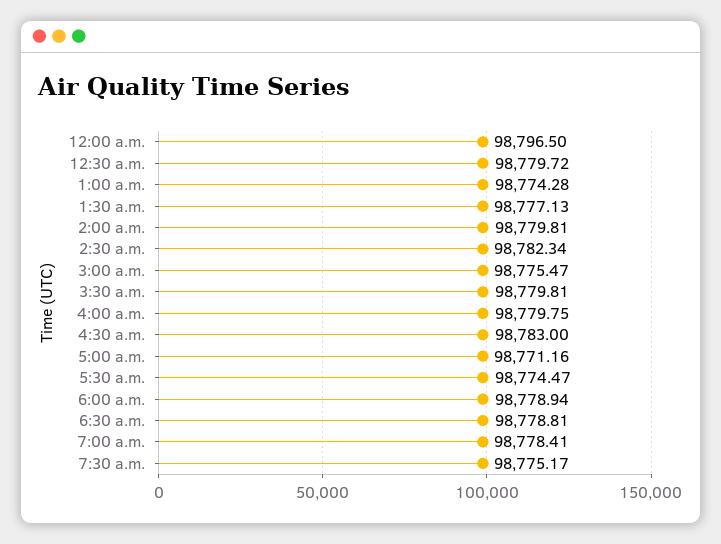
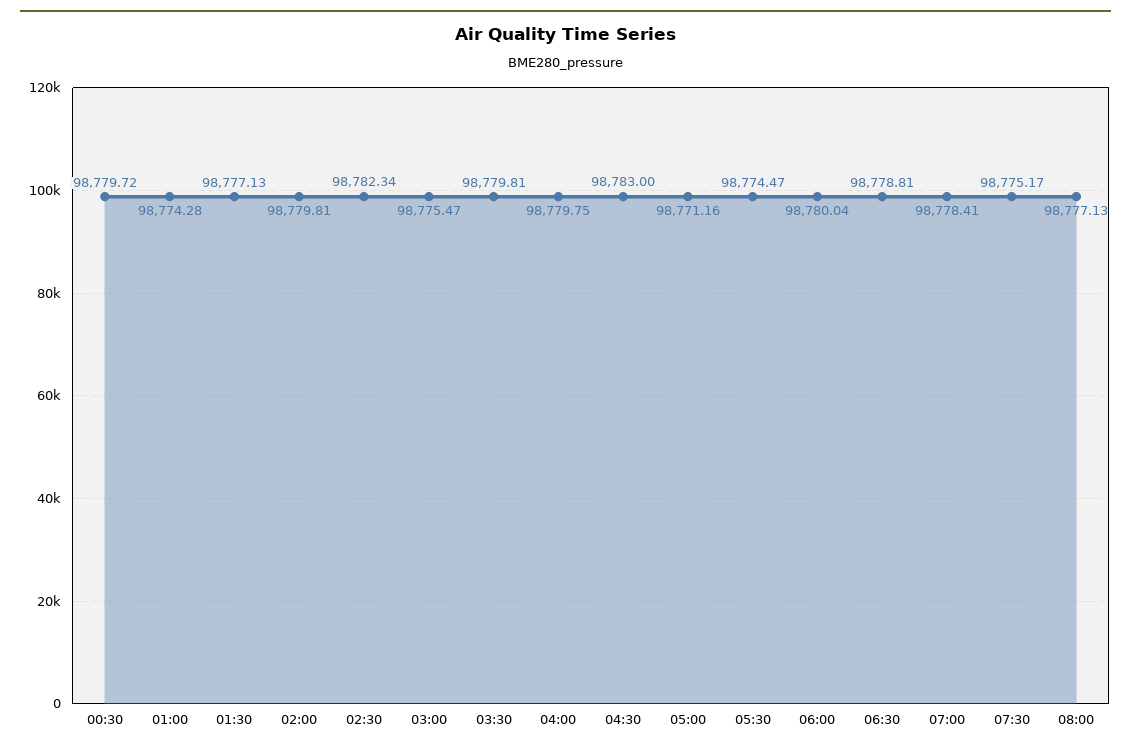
12:00 a.m.: 98796.5 -> none
6:00 a.m.: 98778.94 -> 98780.04
08:00: none -> 98777.13

